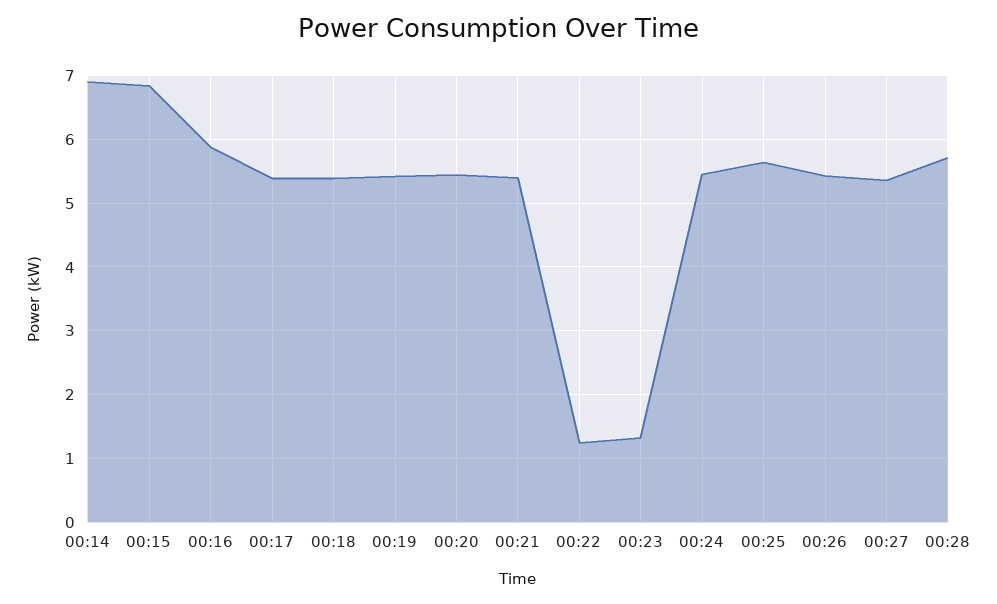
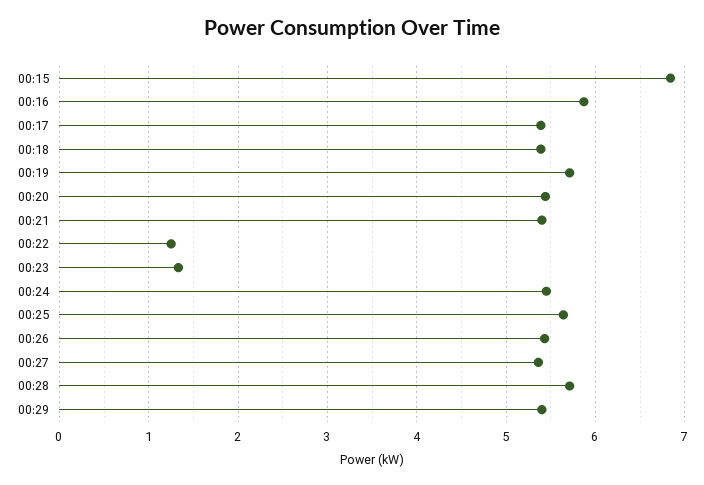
00:14: 6.9 -> none
00:19: 5.4 -> 5.7
00:29: none -> 5.4

